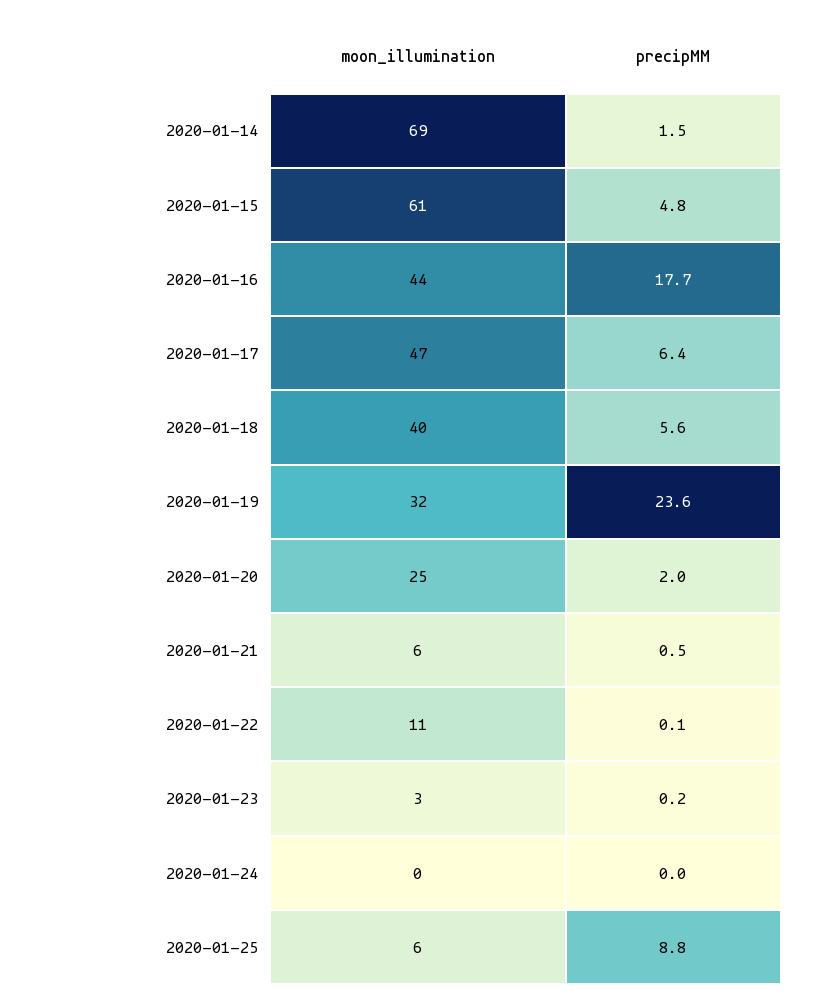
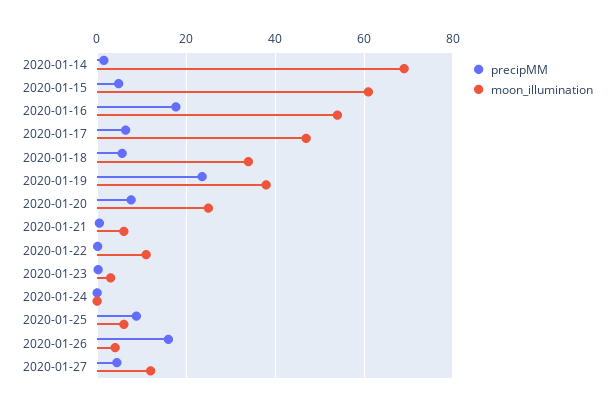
moon_illumination, 2020-01-16: 44 -> 54
moon_illumination, 2020-01-18: 40 -> 34
moon_illumination, 2020-01-19: 32 -> 38
precipMM, 2020-01-20: 2 -> 8
precipMM, 2020-01-26: none -> 16
moon_illumination, 2020-01-26: none -> 4
precipMM, 2020-01-27: none -> 4
moon_illumination, 2020-01-27: none -> 12

